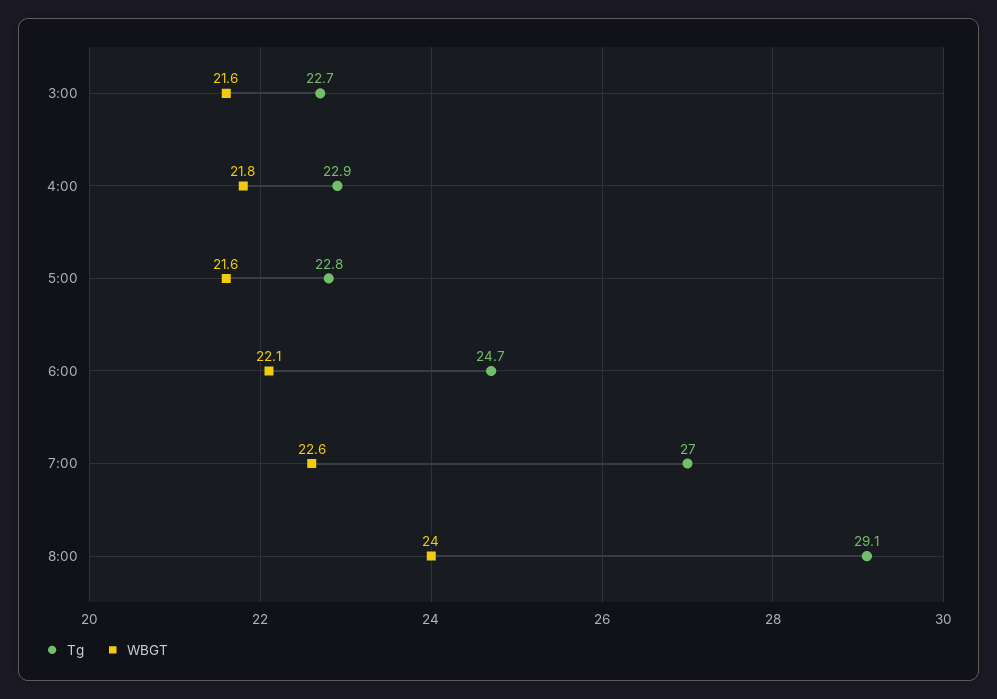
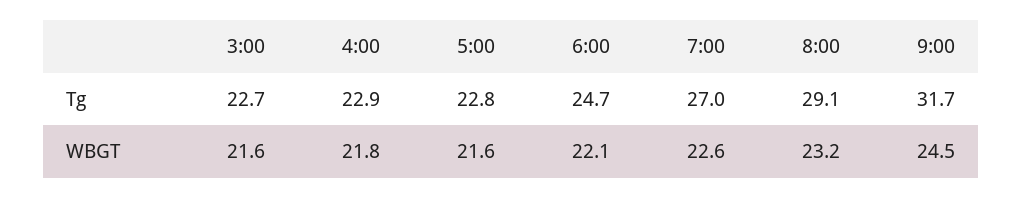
WBGT, 8:00: 24 -> 23.2
Tg, 9:00: none -> 31.7
WBGT, 9:00: none -> 24.5

